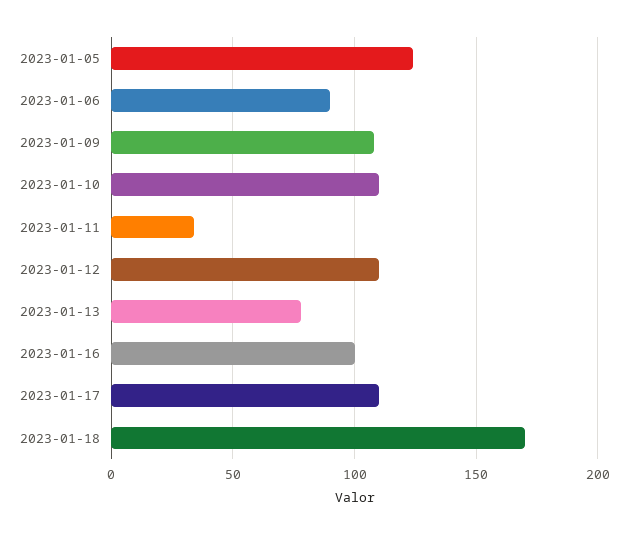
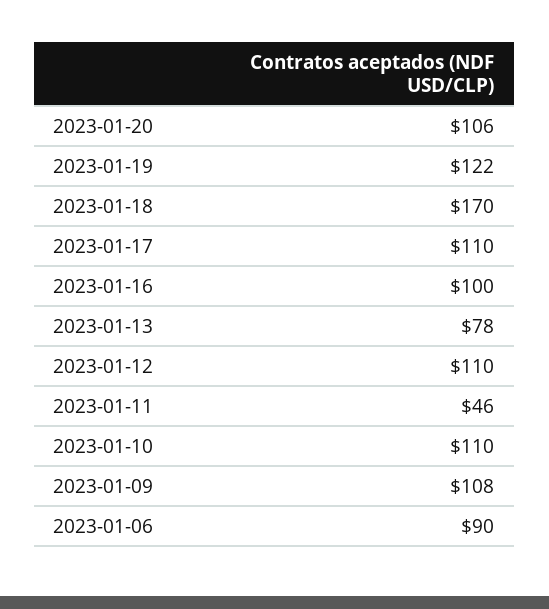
2023-01-05: 125 -> none
2023-01-11: 35 -> 46
2023-01-20: none -> 106
2023-01-19: none -> 122

